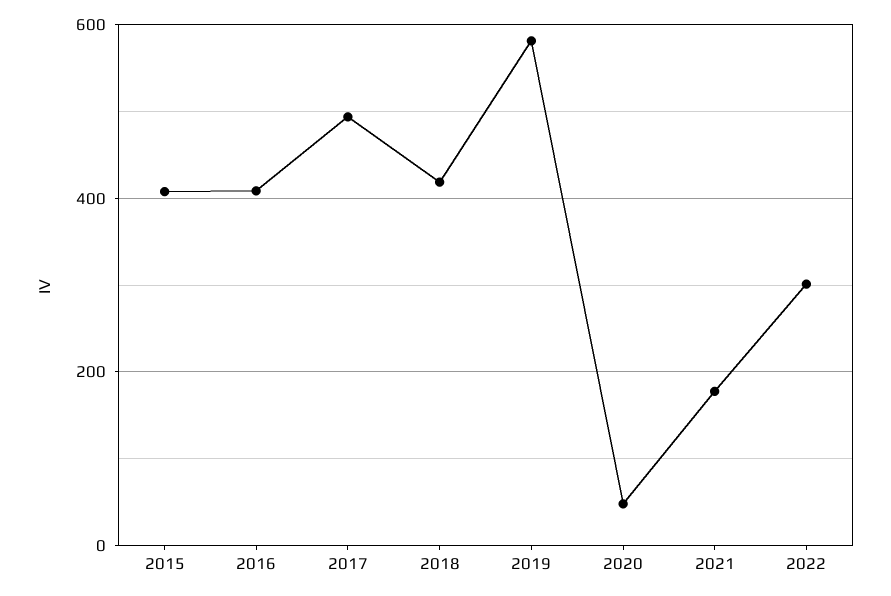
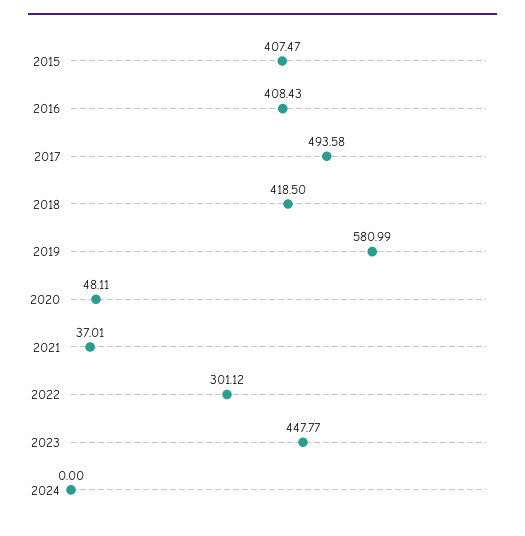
2021: 180 -> 37.01
2023: none -> 447.77
2024: none -> 0

